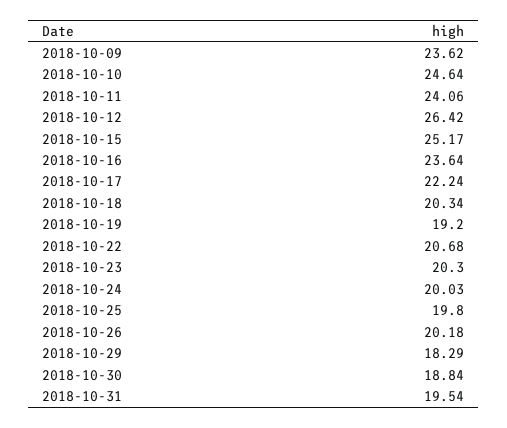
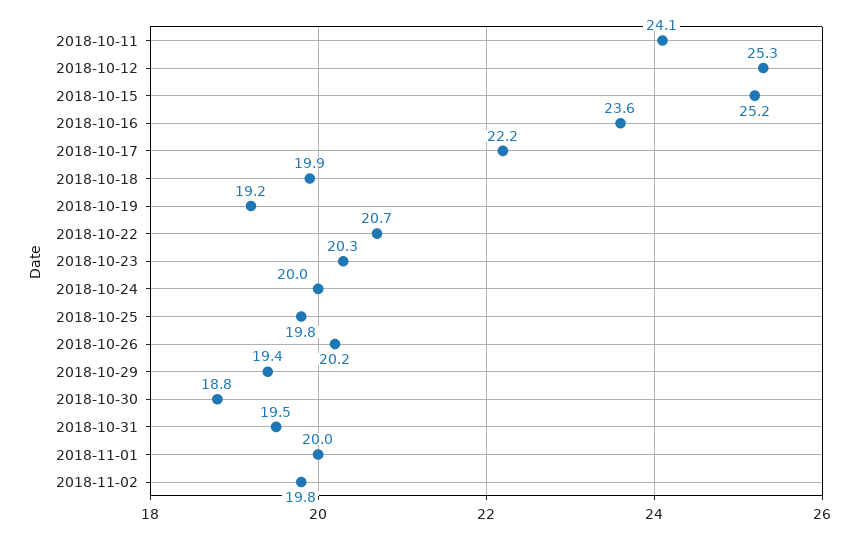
2018-10-09: 23.62 -> none
2018-10-10: 24.64 -> none
2018-10-12: 26.42 -> 25.3
2018-10-18: 20.34 -> 19.9
2018-10-29: 18.29 -> 19.4
2018-11-01: none -> 20
2018-11-02: none -> 19.8

